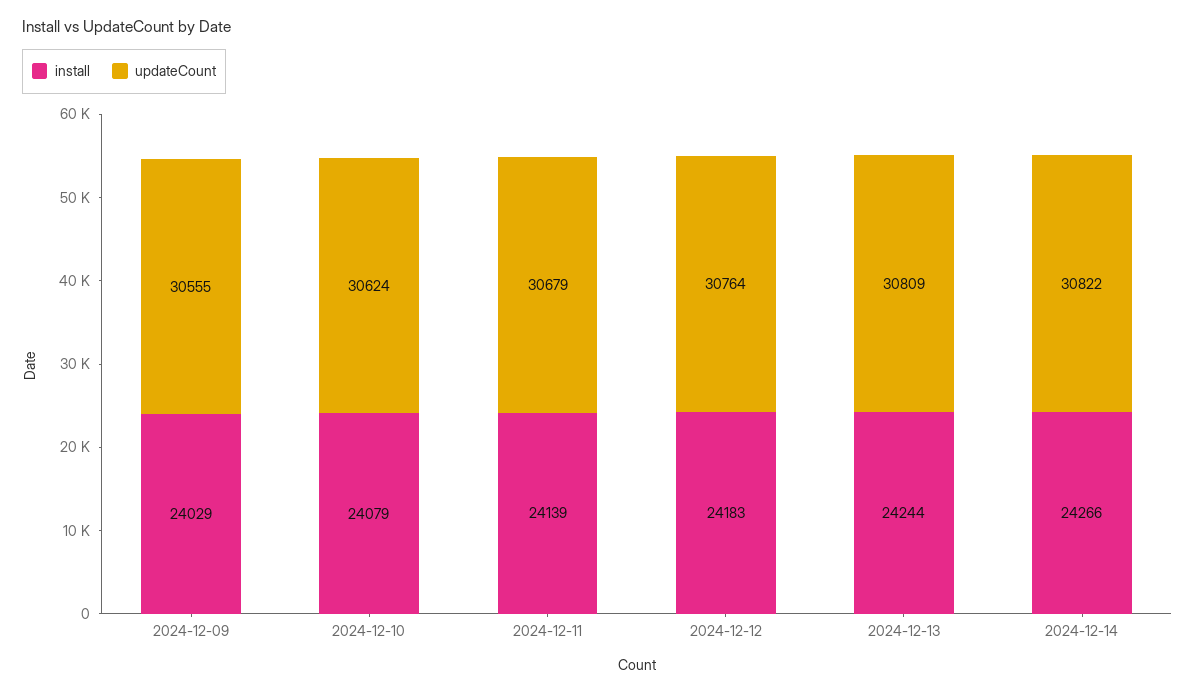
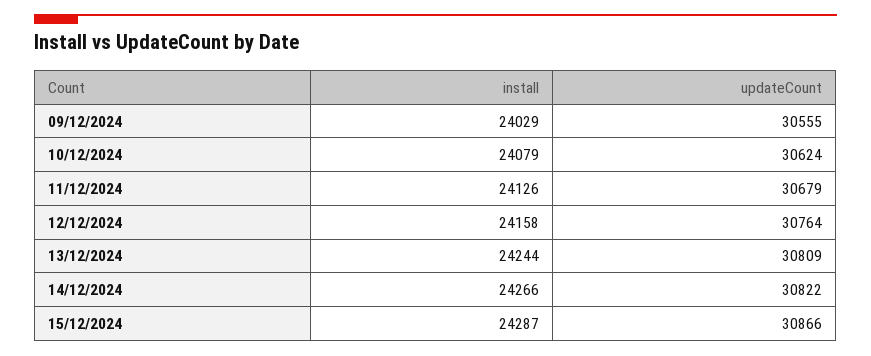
install, 2024-12-11: 24139 -> 24126
install, 2024-12-12: 24183 -> 24158
install, 15/12/2024: none -> 24287
updateCount, 15/12/2024: none -> 30866

